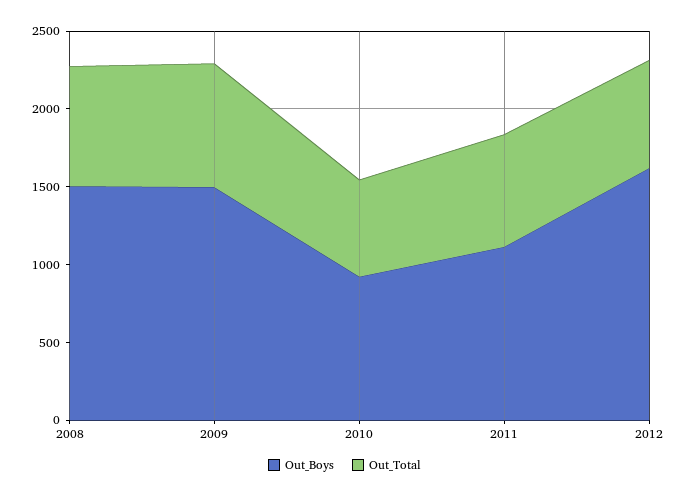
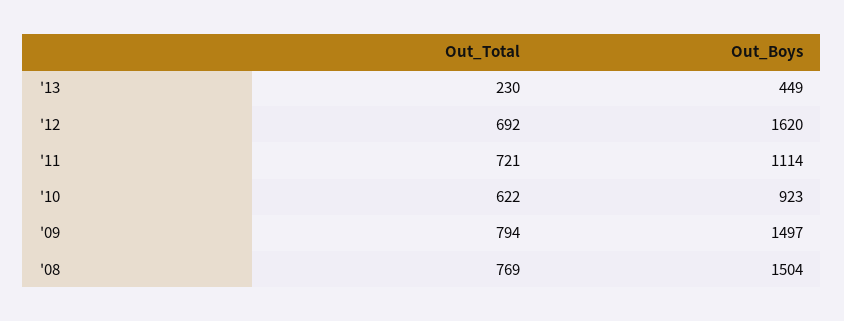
Out_Total, '13: none -> 230
Out_Boys, '13: none -> 449

